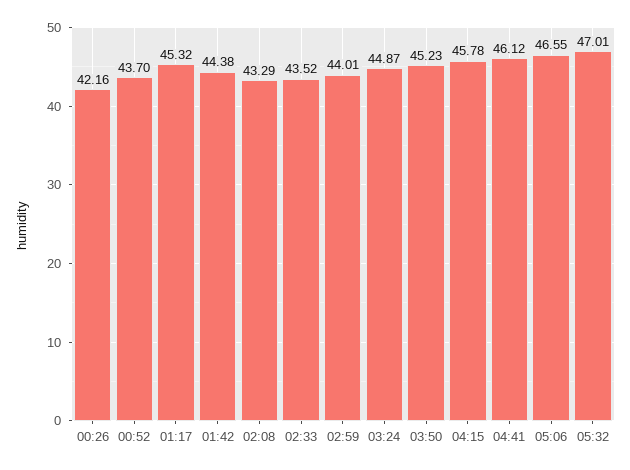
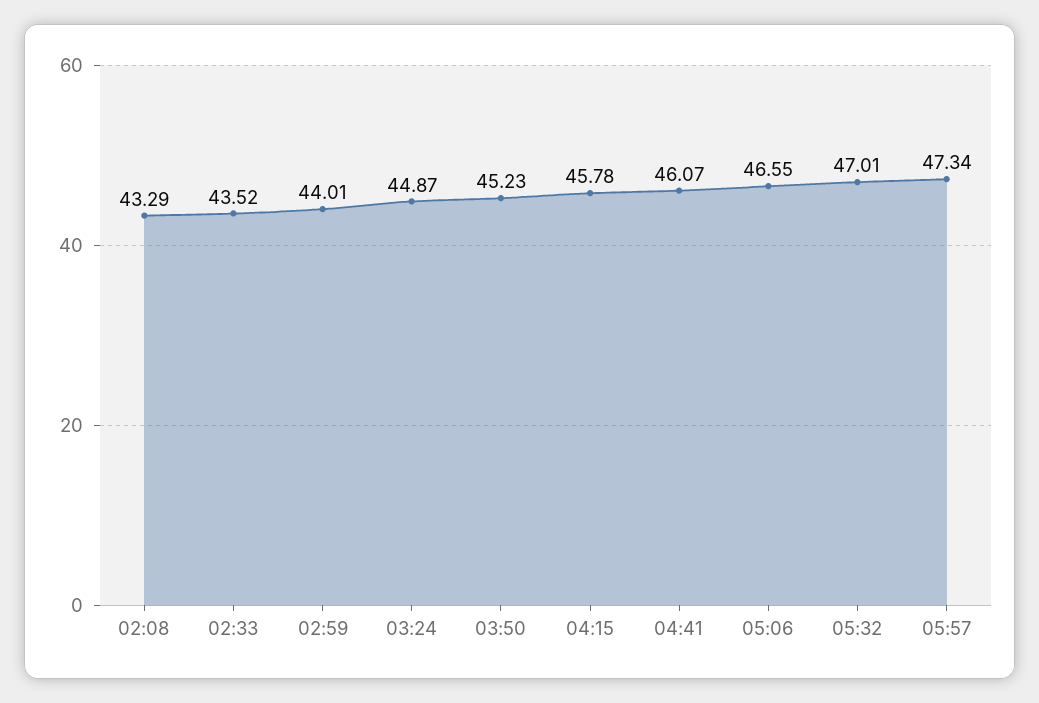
00:26: 42.16 -> none
00:52: 43.7 -> none
01:17: 45.32 -> none
01:42: 44.38 -> none
04:41: 46.12 -> 46.07
05:57: none -> 47.34

